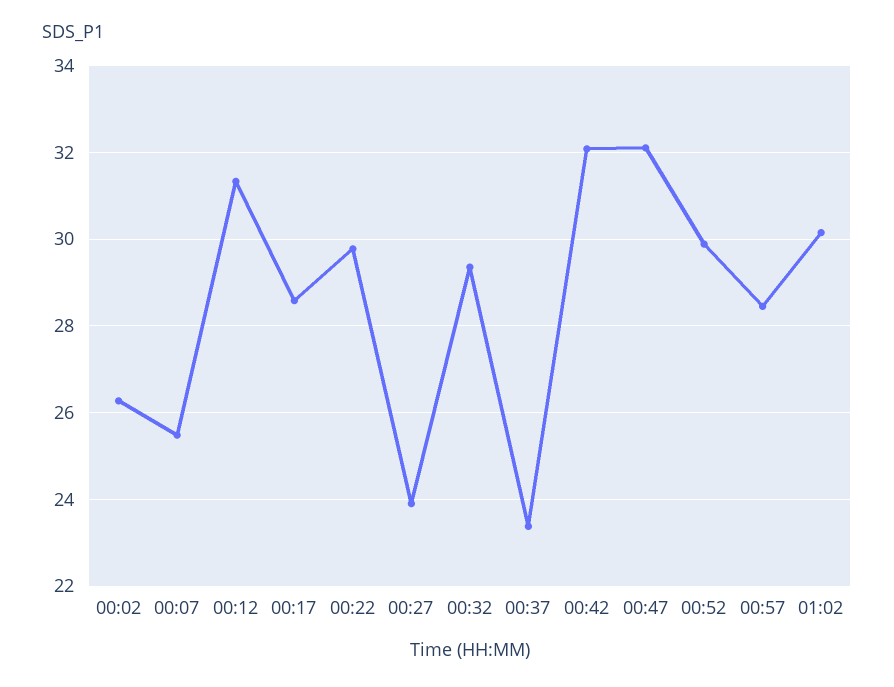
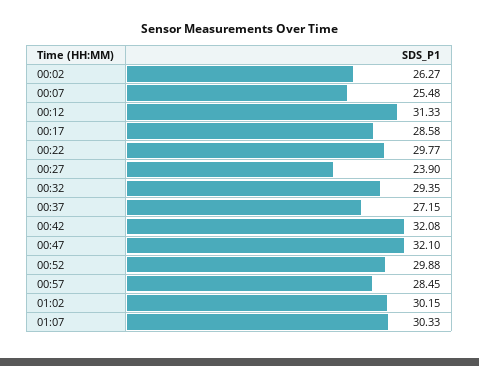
00:37: 23.4 -> 27.15
01:07: none -> 30.33

